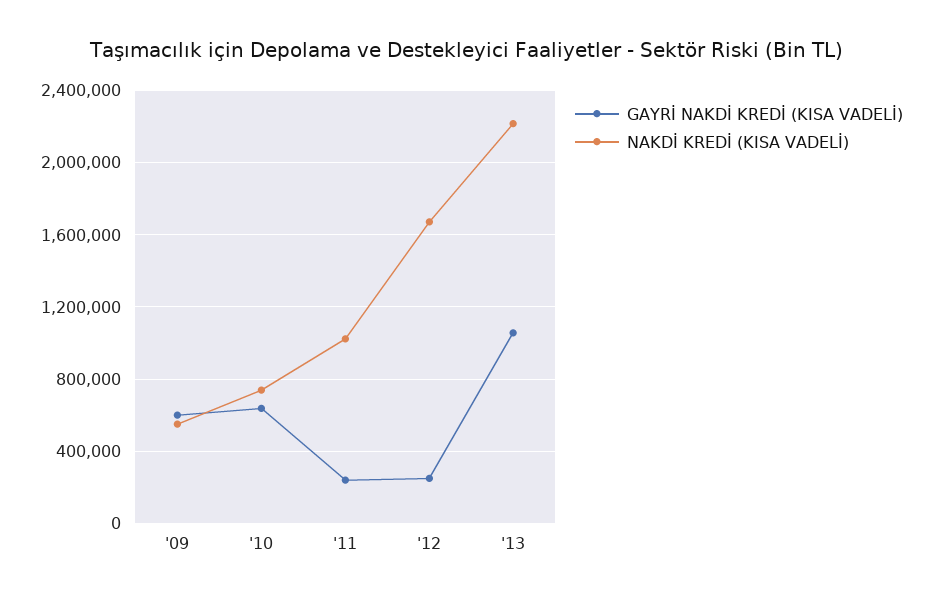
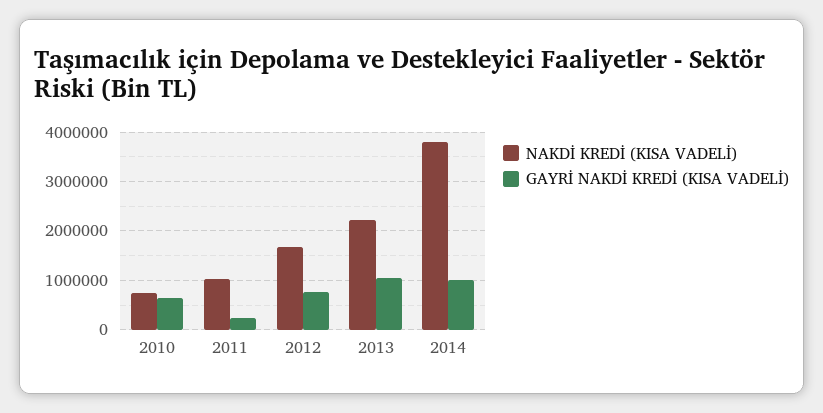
GAYRİ NAKDİ KREDİ (KISA VADELİ), '09: 600000 -> none
NAKDİ KREDİ (KISA VADELİ), '09: 550000 -> none
GAYRİ NAKDİ KREDİ (KISA VADELİ), '12: 250000 -> 800000
NAKDİ KREDİ (KISA VADELİ), 2014: none -> 3800000
GAYRİ NAKDİ KREDİ (KISA VADELİ), 2014: none -> 1000000

